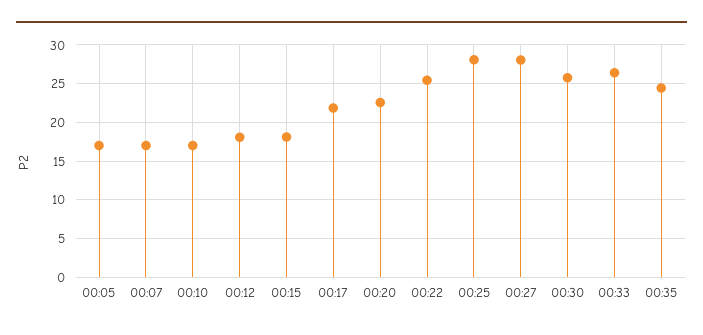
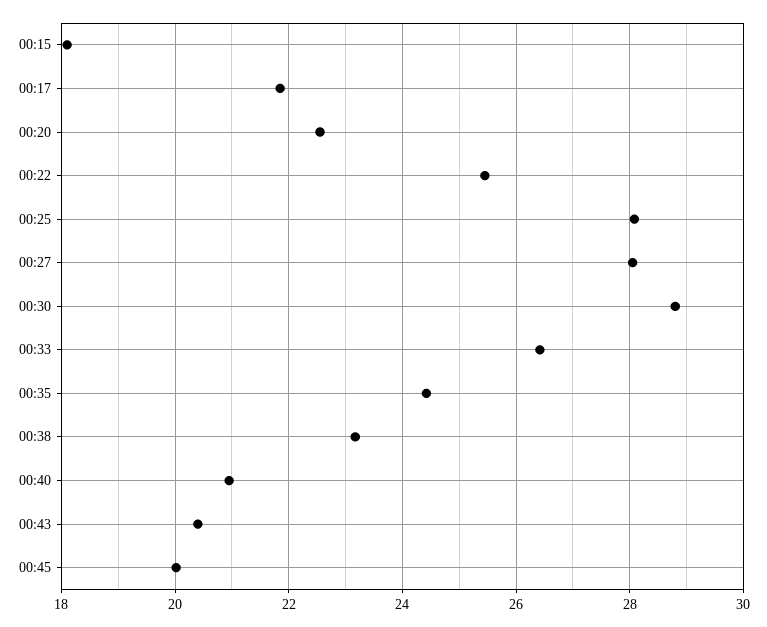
00:05: 17 -> none
00:07: 17 -> none
00:10: 17 -> none
00:12: 18 -> none
00:30: 26 -> 28.8
00:38: none -> 23.2
00:40: none -> 21
00:43: none -> 20.4
00:45: none -> 20

